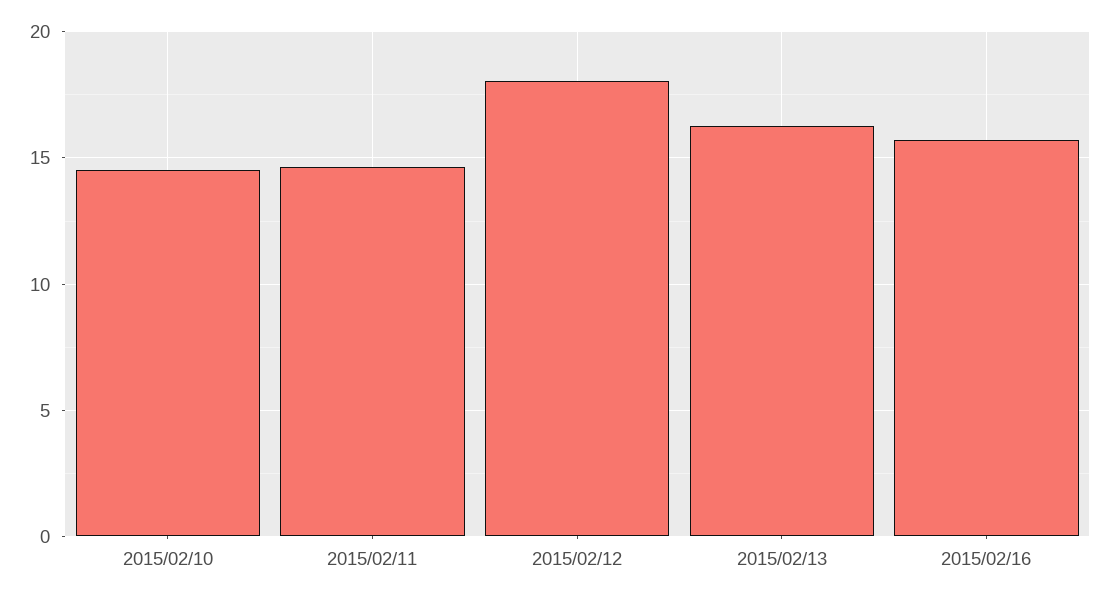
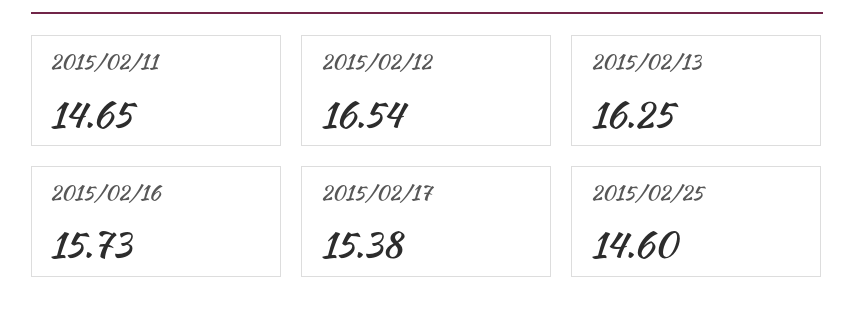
2015/02/10: 14.5 -> none
2015/02/12: 18 -> 16.54
2015/02/17: none -> 15.38
2015/02/25: none -> 14.6

